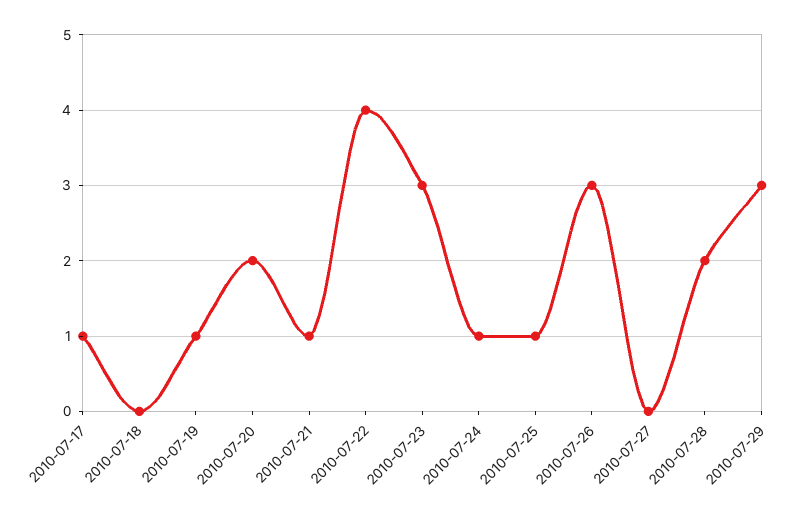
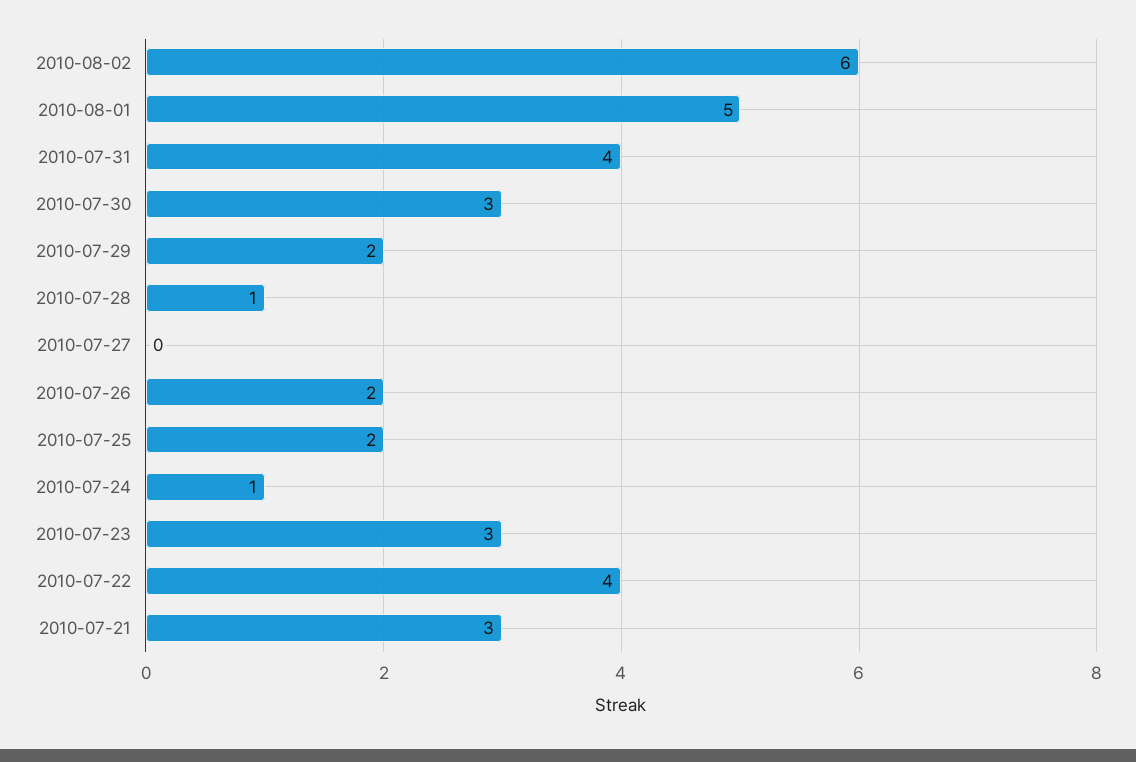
2010-07-17: 1 -> none
2010-07-18: 0 -> none
2010-07-19: 1 -> none
2010-07-20: 2 -> none
2010-07-21: 1 -> 3
2010-07-25: 1 -> 2
2010-07-26: 3 -> 2
2010-07-28: 2 -> 1
2010-07-29: 3 -> 2
2010-08-02: none -> 6
2010-08-01: none -> 5
2010-07-31: none -> 4
2010-07-30: none -> 3

